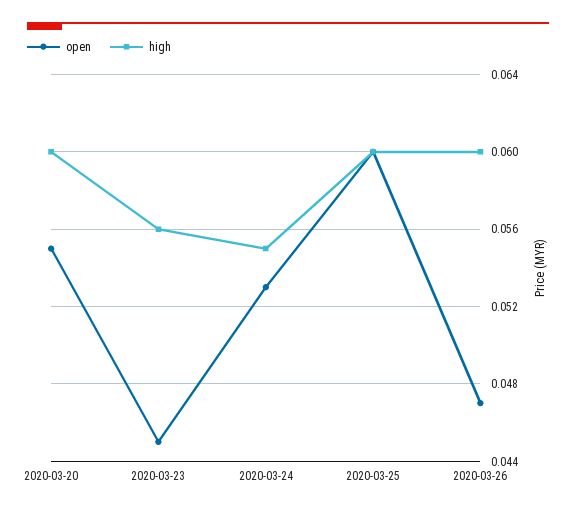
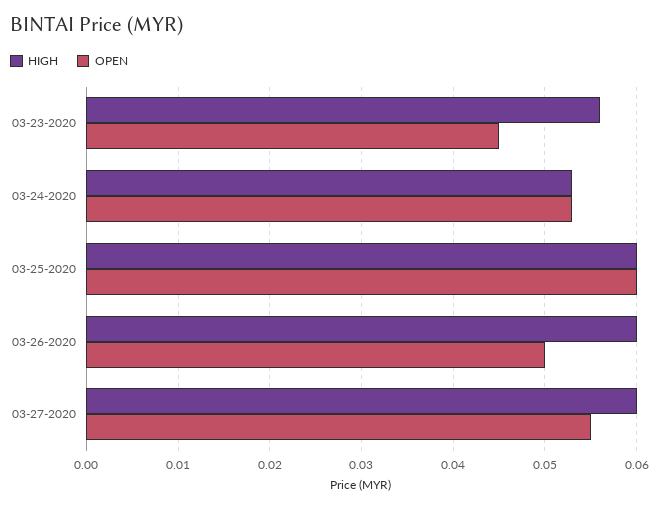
open, 2020-03-20: 0.055 -> none
high, 2020-03-20: 0.06 -> none
high, 2020-03-24: 0.055 -> 0.053
open, 2020-03-26: 0.047 -> 0.05
high, 03-27-2020: none -> 0.06
open, 03-27-2020: none -> 0.055

